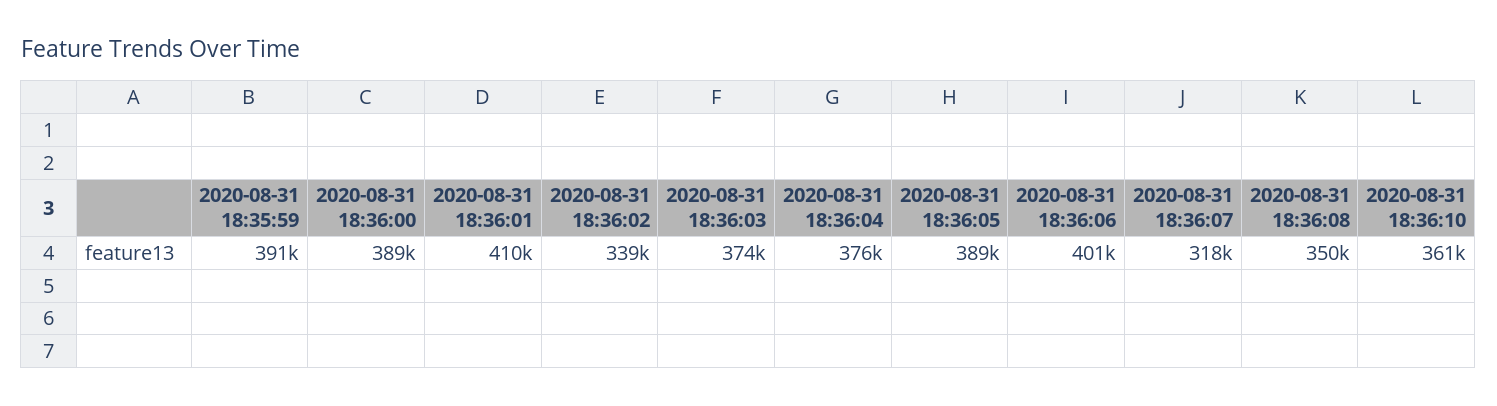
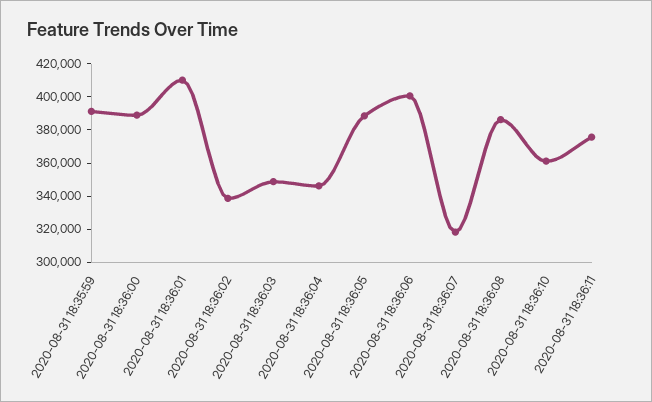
2020-08-31 18:36:03: 374000 -> 350000
2020-08-31 18:36:04: 376000 -> 345000
2020-08-31 18:36:08: 350000 -> 385000
2020-08-31 18:36:11: none -> 375000

